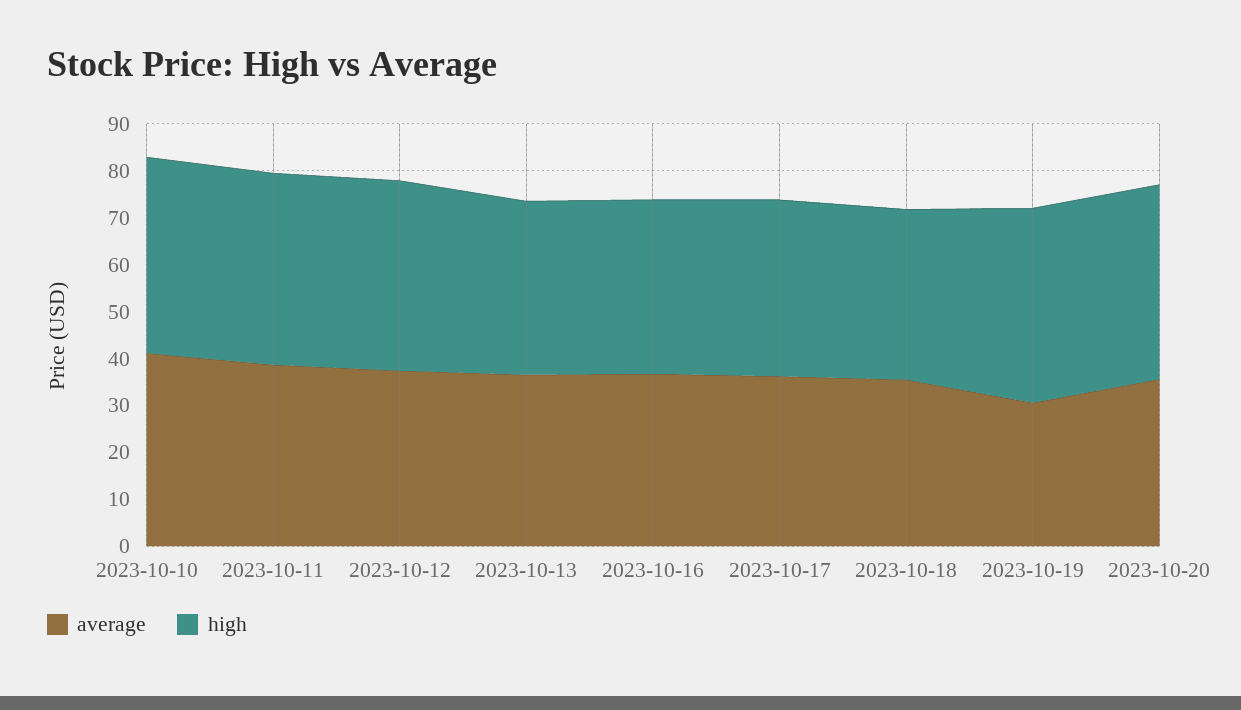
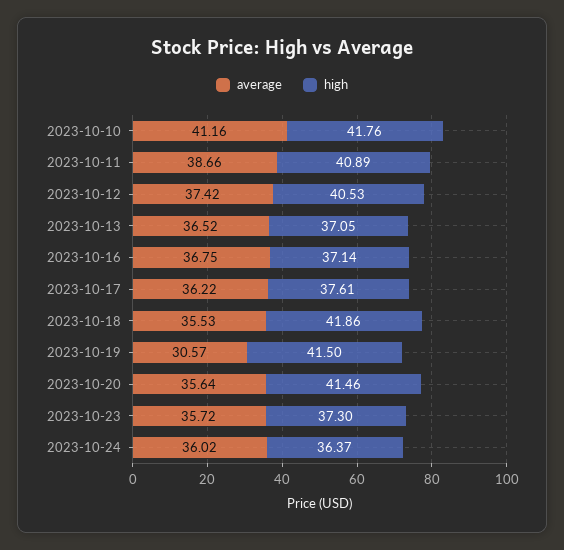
high, 2023-10-18: 36 -> 41.86
average, 2023-10-23: none -> 35.72
high, 2023-10-23: none -> 37.3
average, 2023-10-24: none -> 36.02
high, 2023-10-24: none -> 36.37

